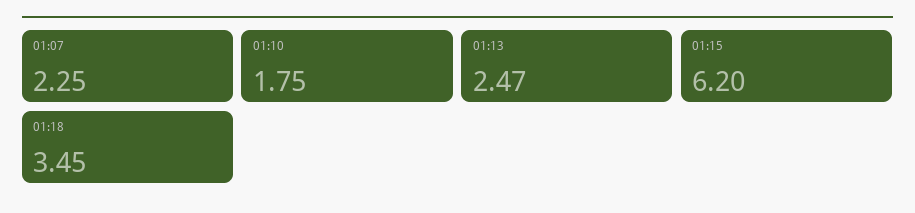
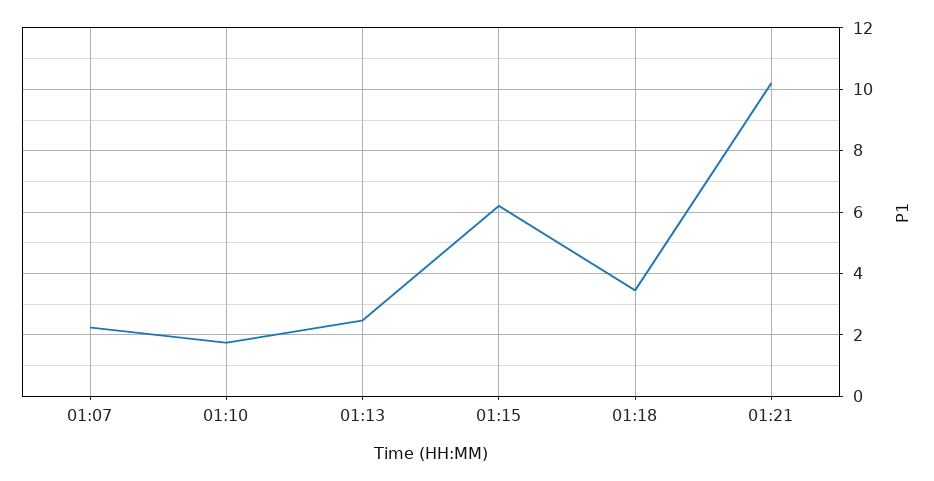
01:21: none -> 10.2

